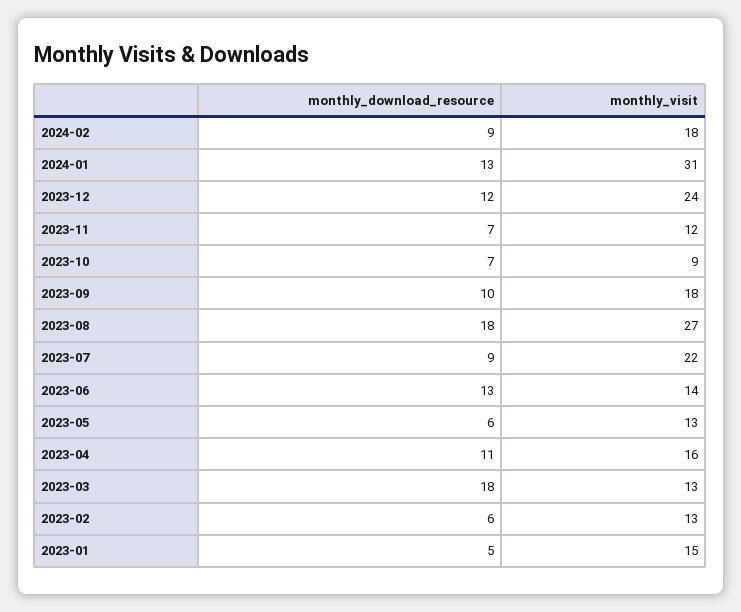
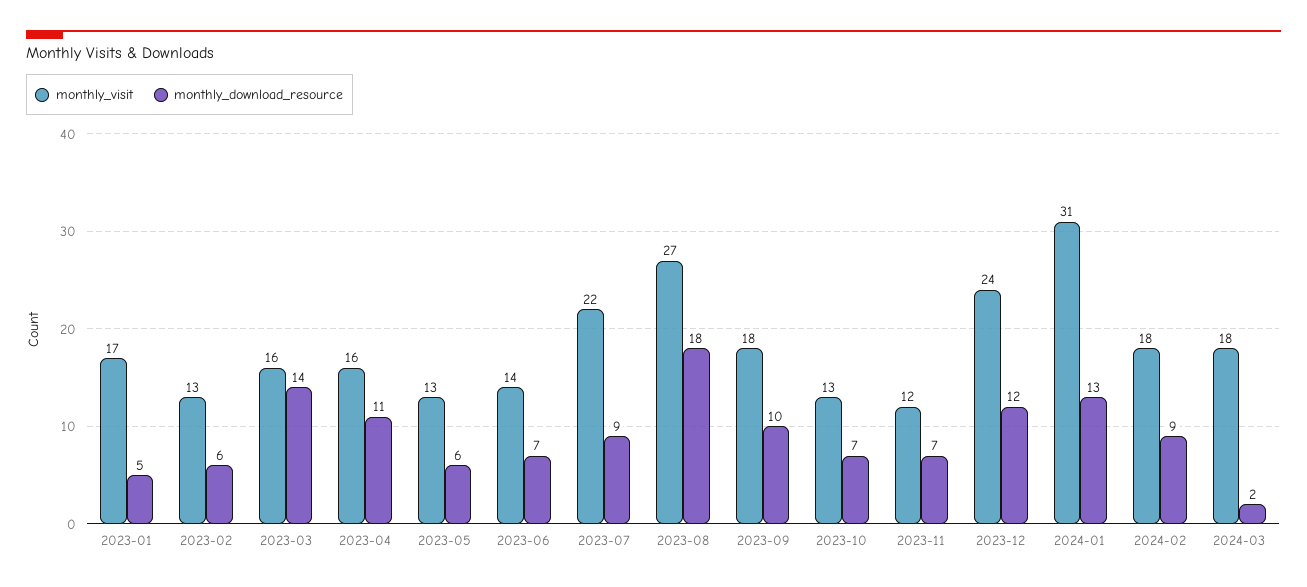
monthly_visit, 2023-10: 9 -> 13
monthly_download_resource, 2023-06: 13 -> 7
monthly_download_resource, 2023-03: 18 -> 14
monthly_visit, 2023-03: 13 -> 16
monthly_visit, 2023-01: 15 -> 17
monthly_visit, 2024-03: none -> 18
monthly_download_resource, 2024-03: none -> 2

